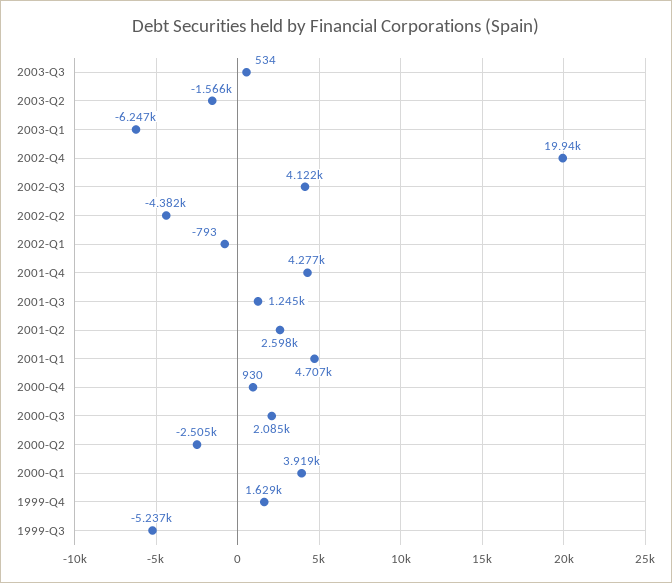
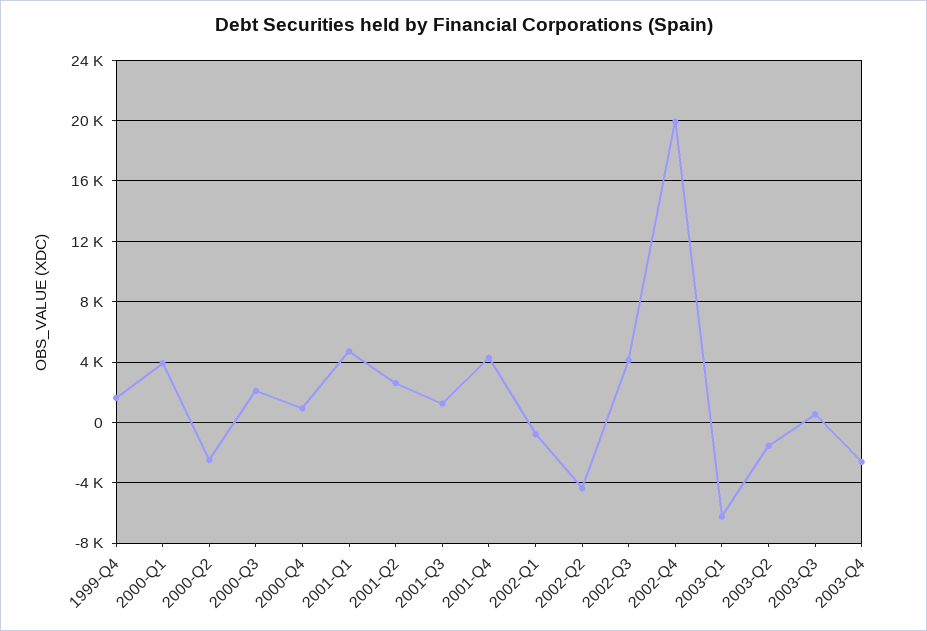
1999-Q3: -5237 -> none
2003-Q4: none -> -2500

